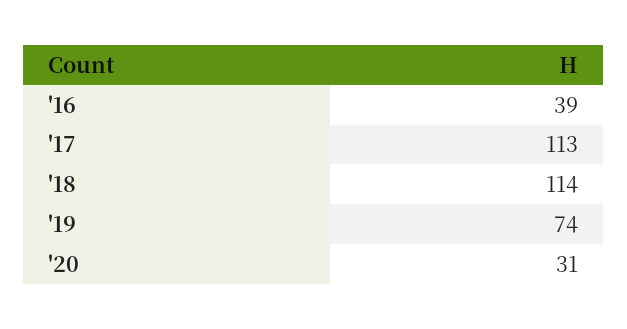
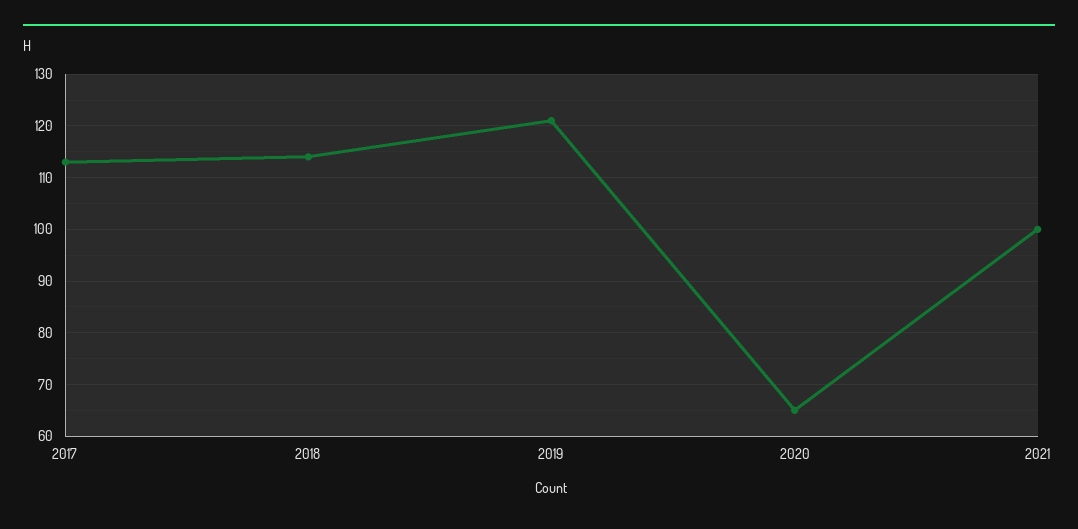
'16: 39 -> none
'19: 74 -> 120
'20: 31 -> 65
2021: none -> 100

